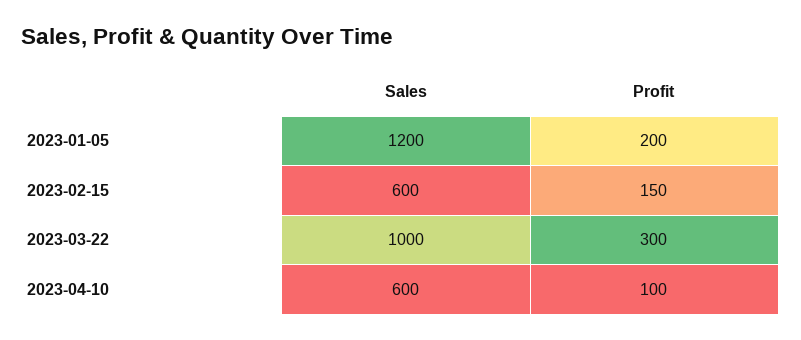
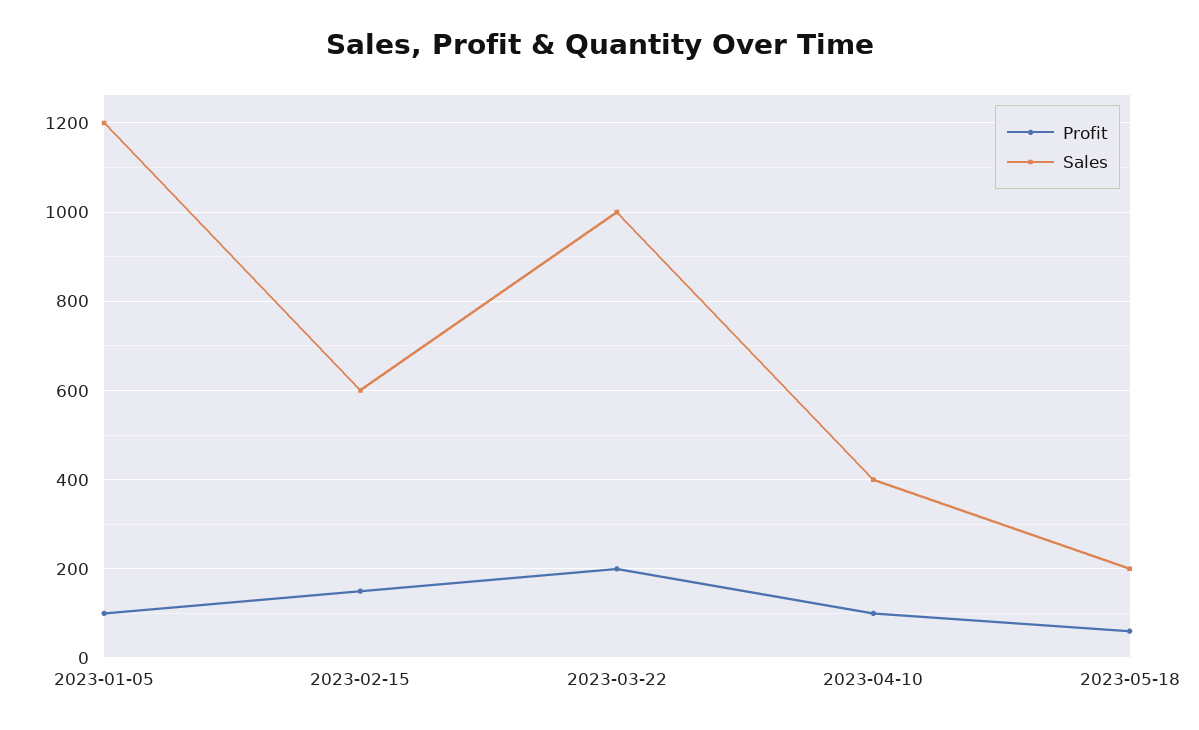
Profit, 2023-01-05: 200 -> 100
Profit, 2023-03-22: 300 -> 200
Sales, 2023-04-10: 600 -> 400
Profit, 2023-05-18: none -> 60
Sales, 2023-05-18: none -> 200

